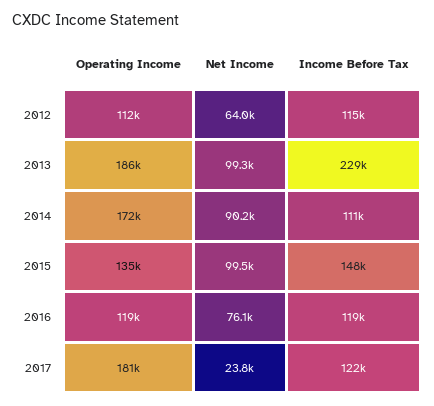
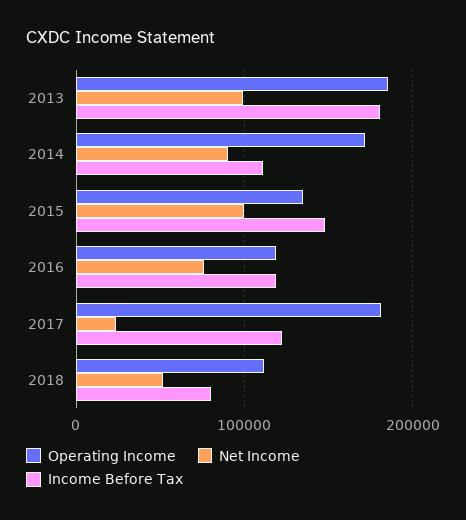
Operating Income, 2012: 112000 -> none
Net Income, 2012: 64000 -> none
Income Before Tax, 2012: 115000 -> none
Income Before Tax, 2013: 229000 -> 180000
Operating Income, 2018: none -> 110000
Net Income, 2018: none -> 50000
Income Before Tax, 2018: none -> 80000

